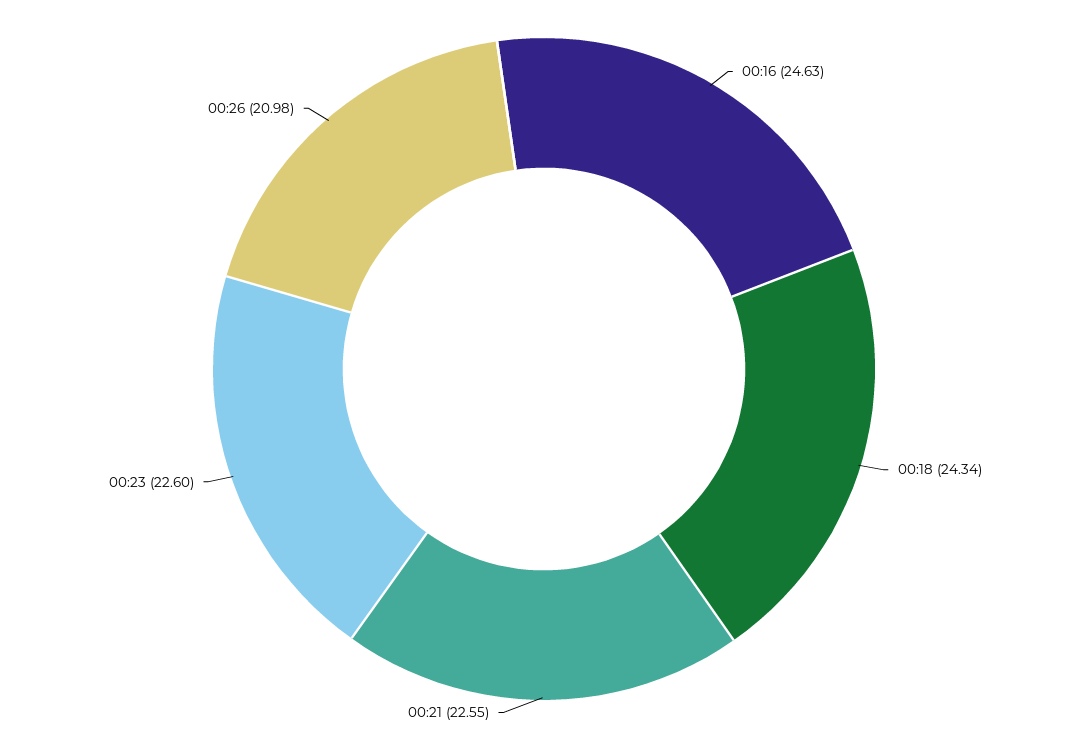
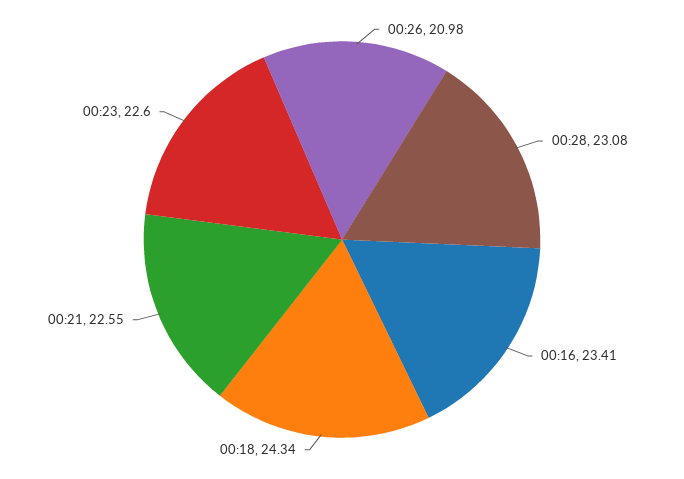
00:16: 24.63 -> 23.41
00:28: none -> 23.08

